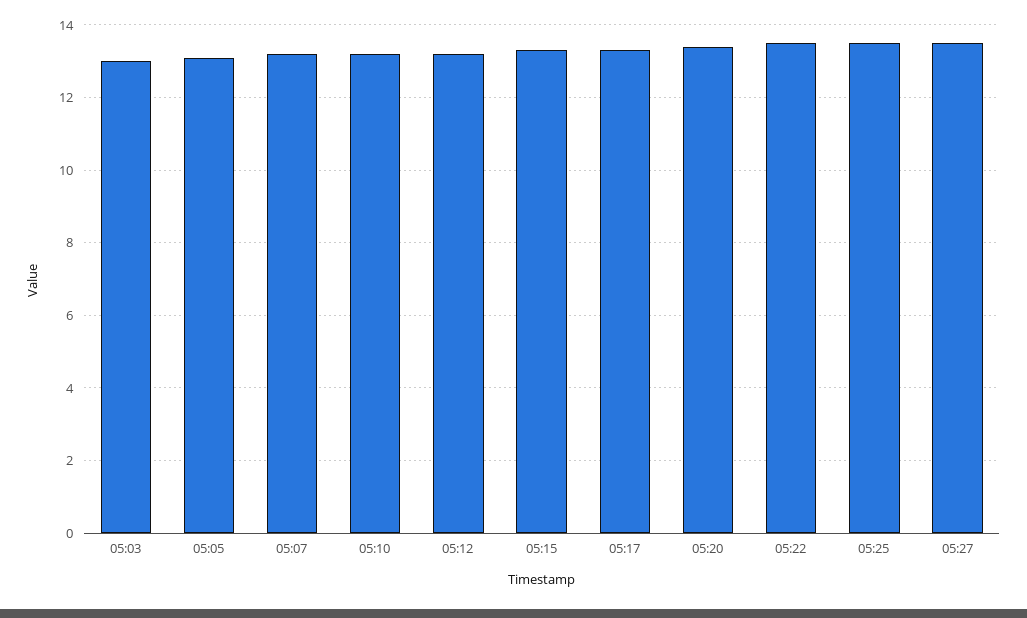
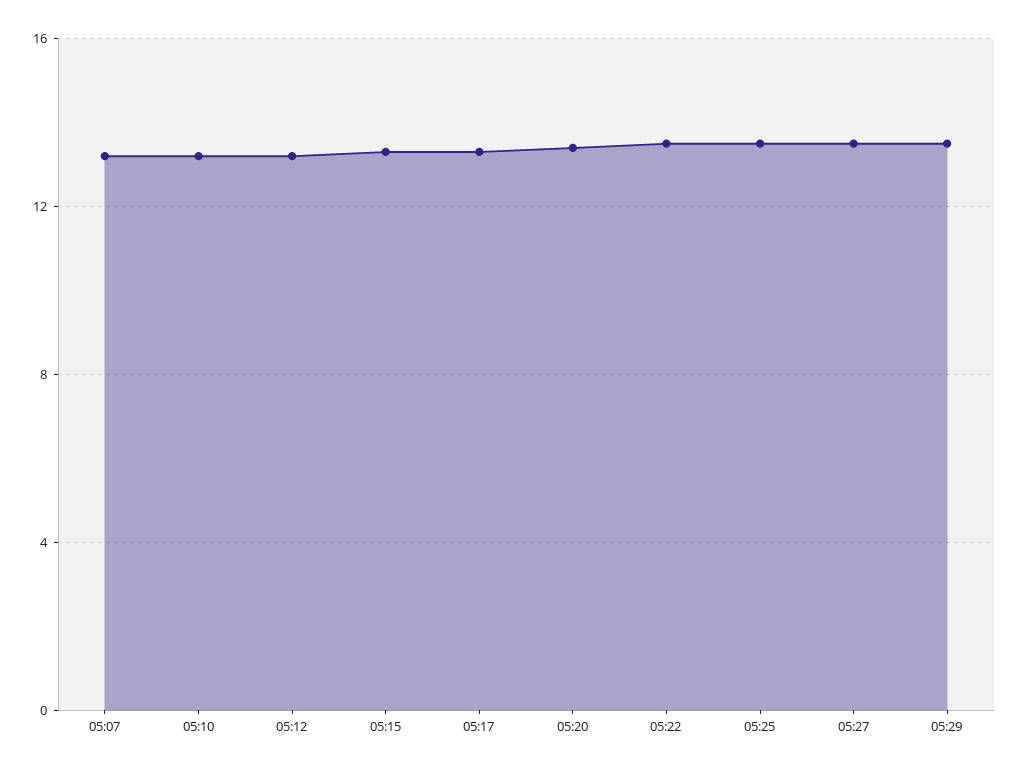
05:03: 13 -> none
05:05: 13 -> none
05:29: none -> 13.5

